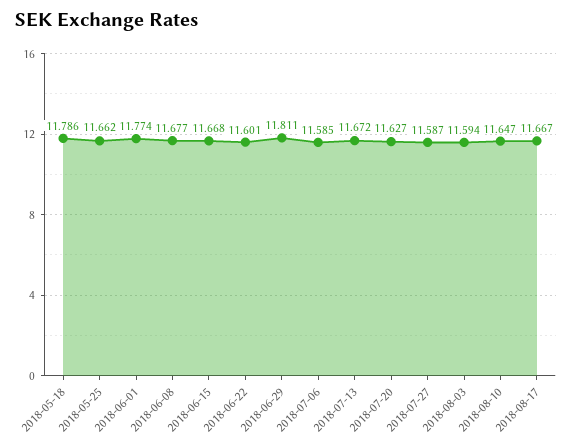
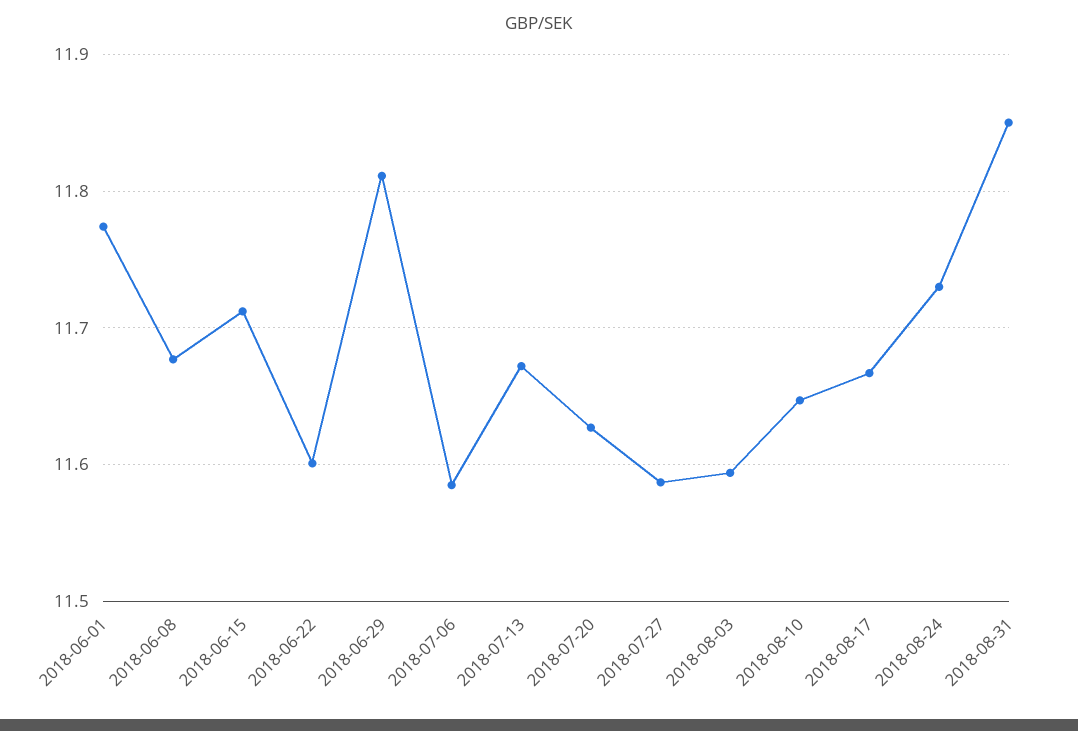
2018-05-18: 11.786 -> none
2018-05-25: 11.662 -> none
2018-06-15: 11.668 -> 11.71
2018-08-24: none -> 11.73
2018-08-31: none -> 11.85

